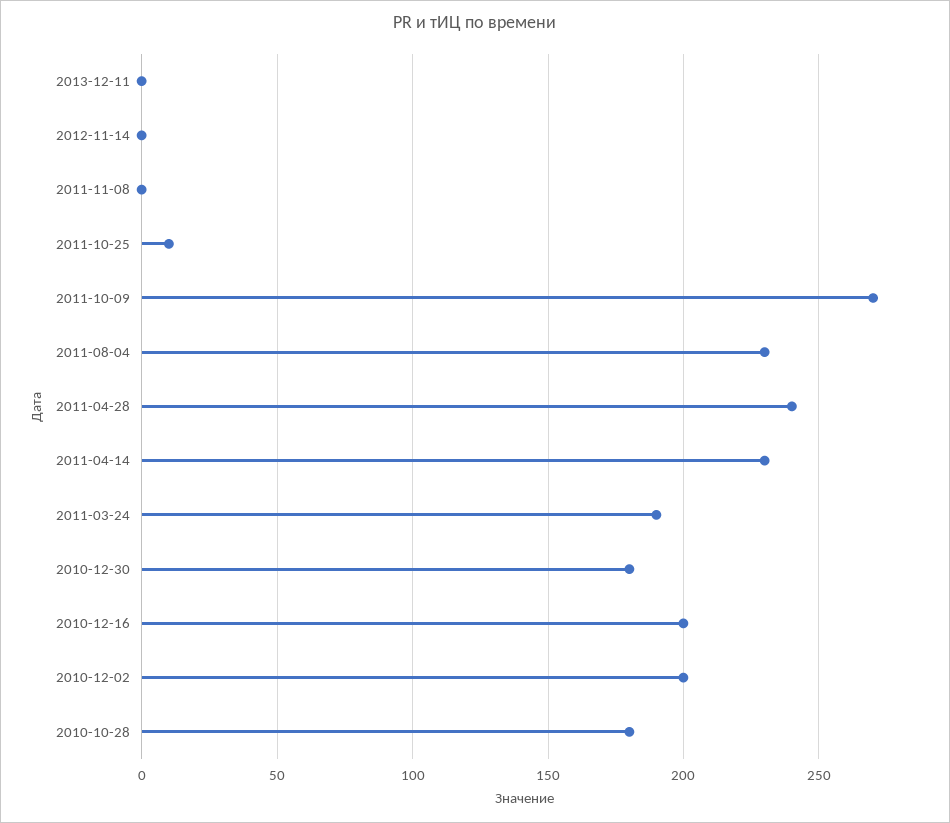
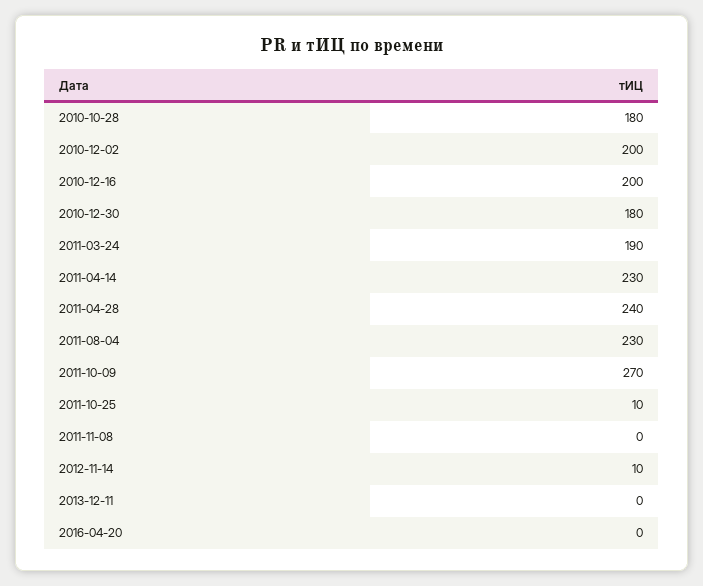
2012-11-14: 0 -> 10
2016-04-20: none -> 0

